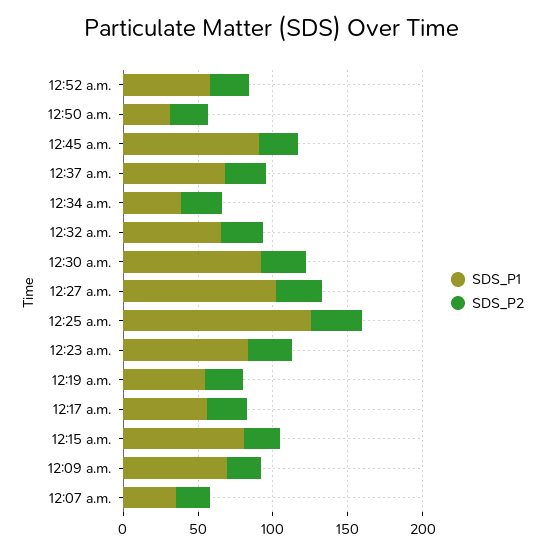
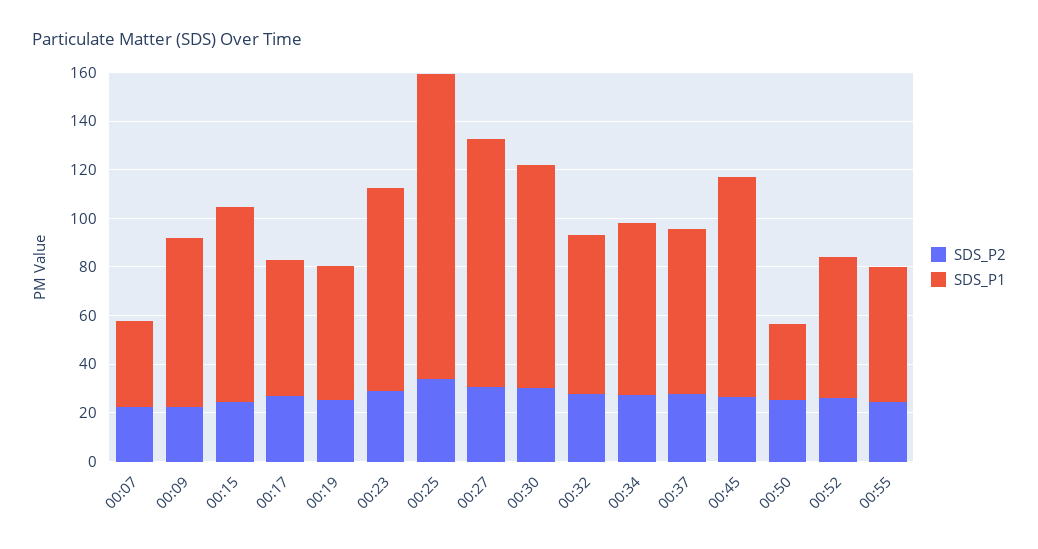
SDS_P1, 12:34 a.m.: 40 -> 70
SDS_P2, 00:55: none -> 25
SDS_P1, 00:55: none -> 55

